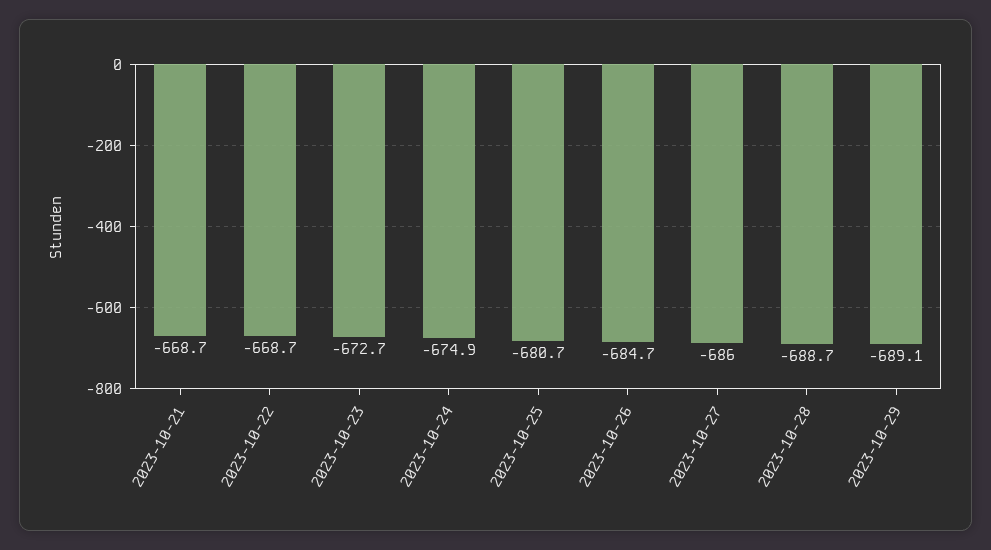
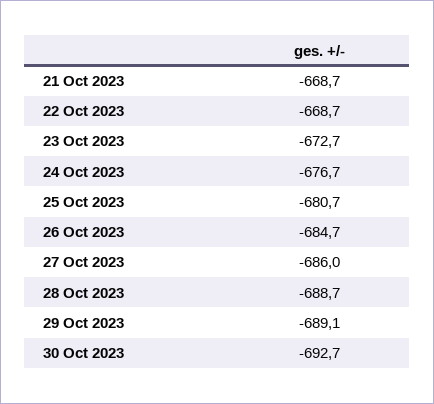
2023-10-24: -674.9 -> -676.7
30 Oct 2023: none -> -692.7

